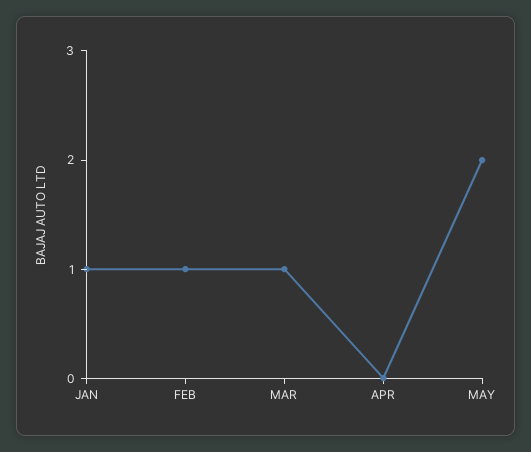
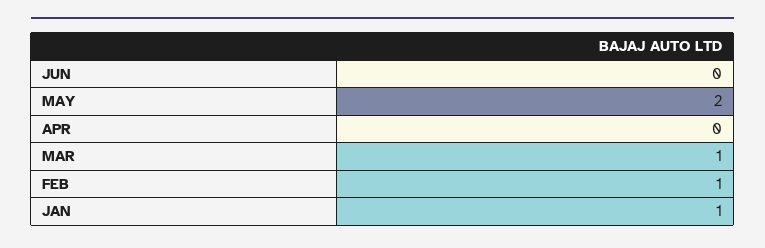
JUN: none -> 0

